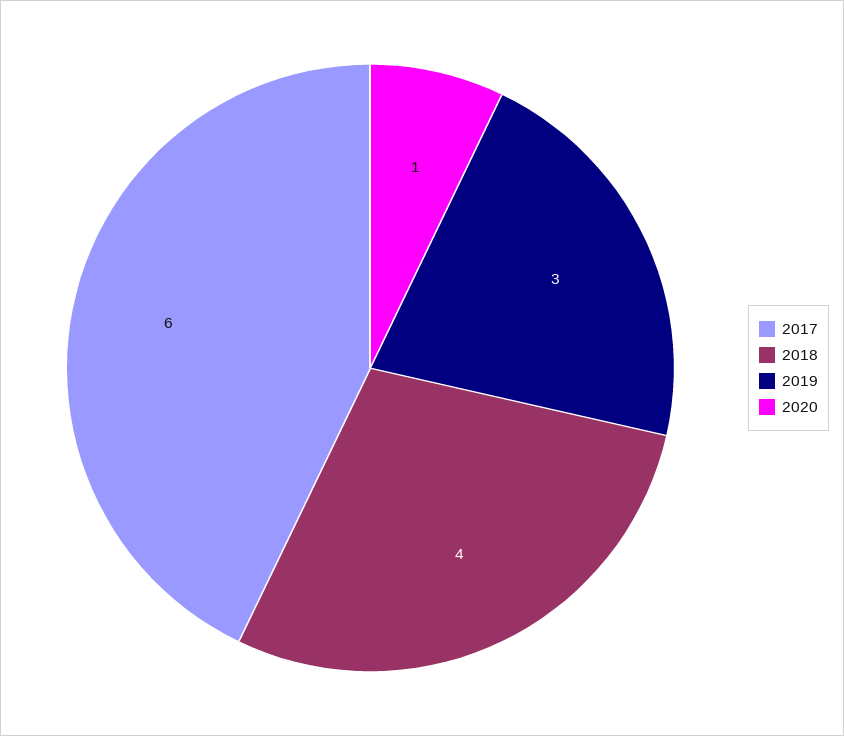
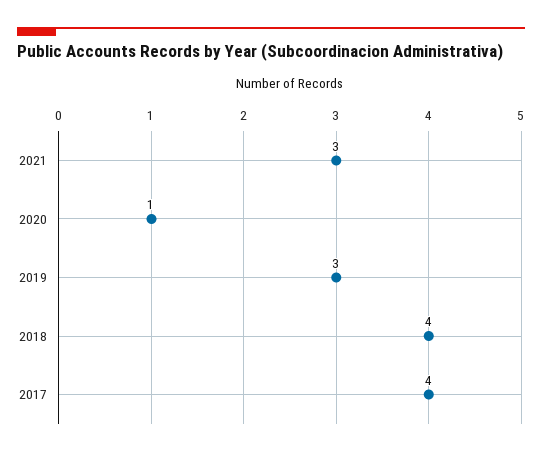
2017: 6 -> 4
2021: none -> 3

